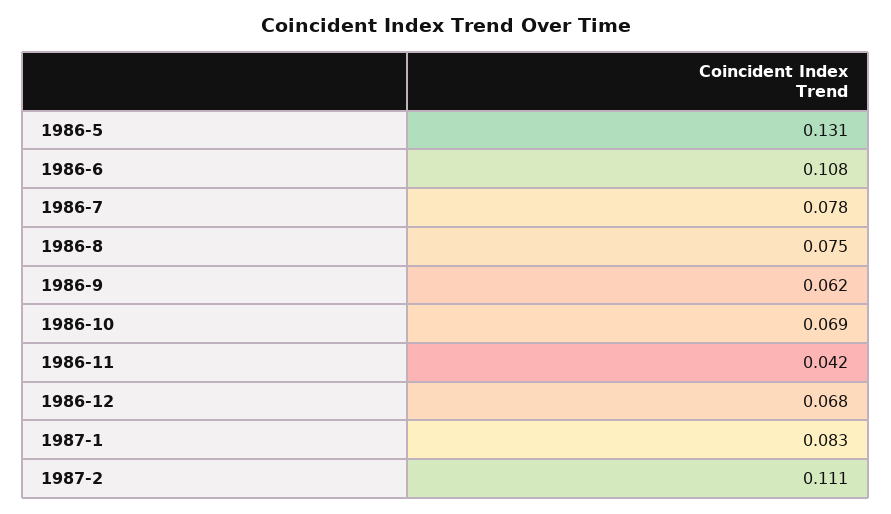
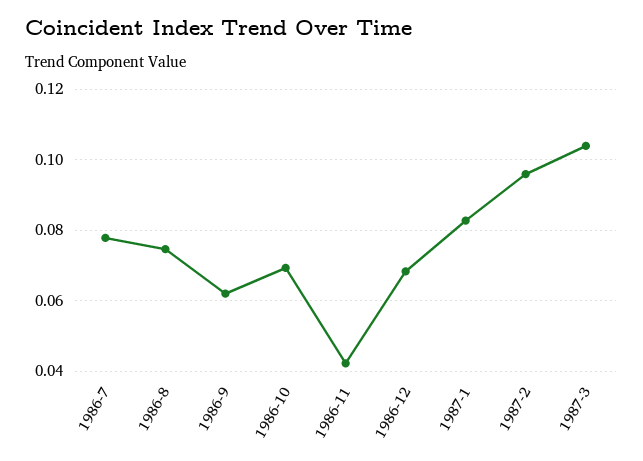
1986-5: 0.131 -> none
1986-6: 0.108 -> none
1987-2: 0.111 -> 0.096
1987-3: none -> 0.104

